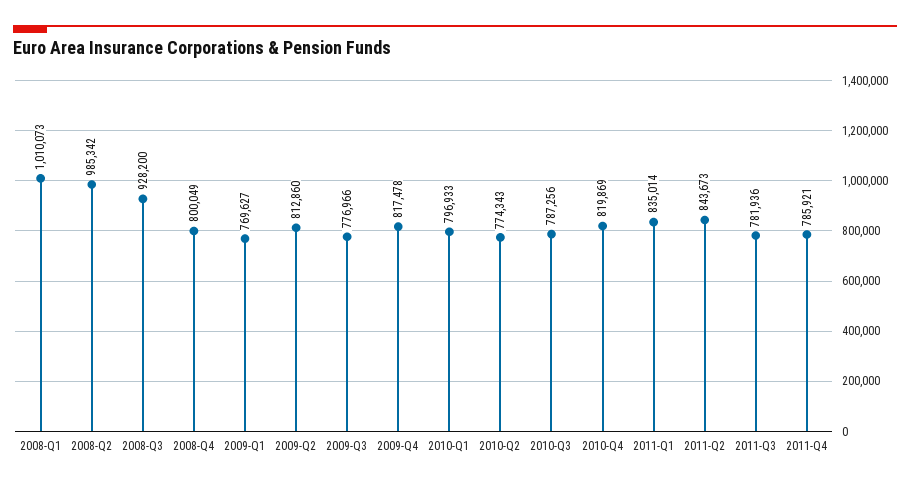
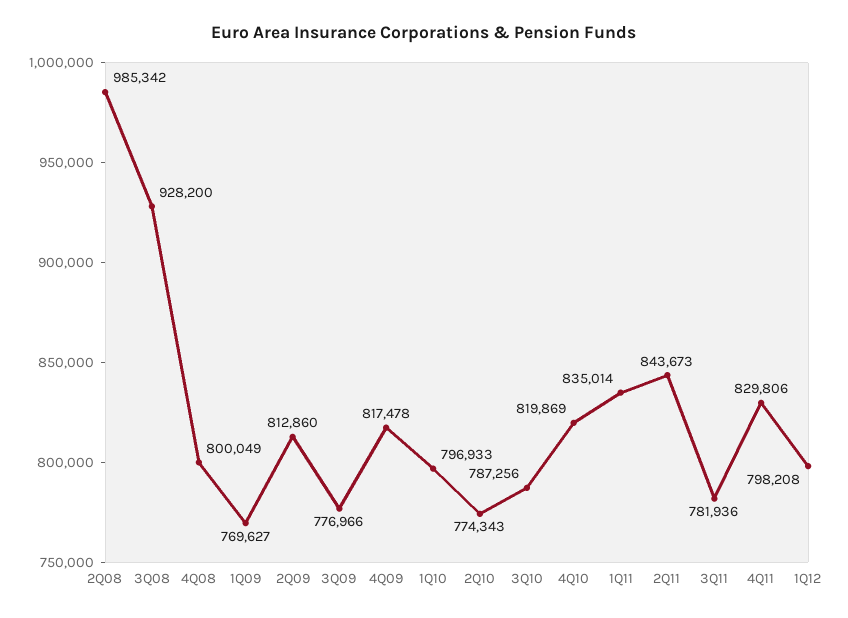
2008-Q1: 1010073 -> none
2011-Q4: 785921 -> 829806
1Q12: none -> 798208

